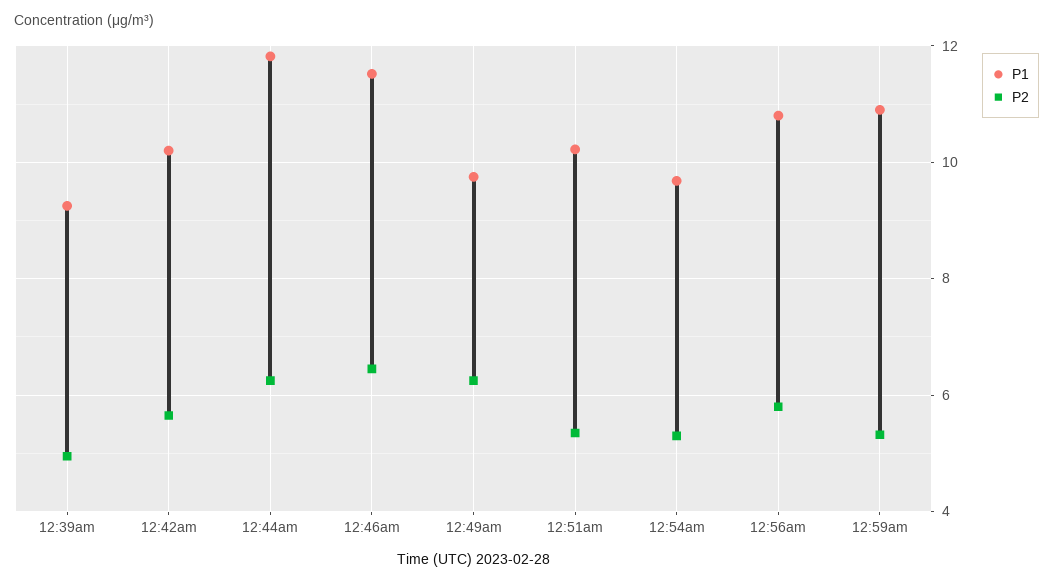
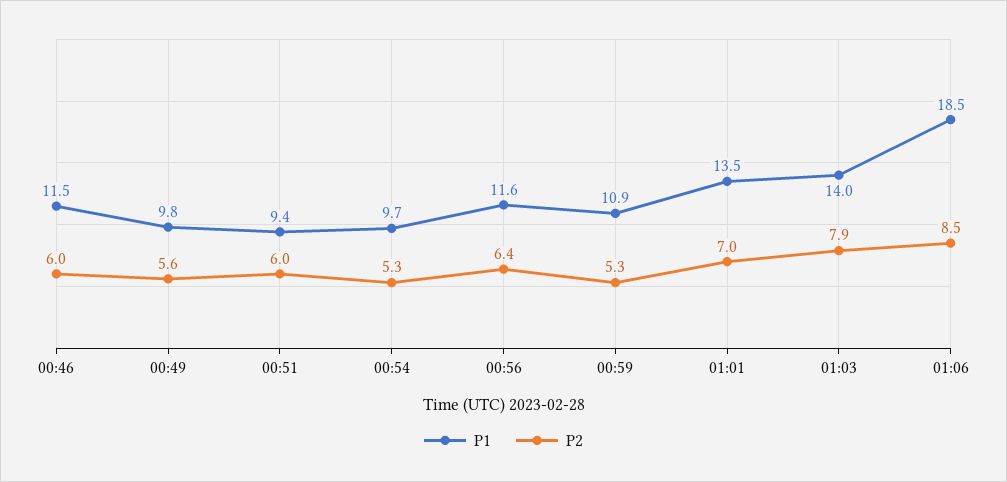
P1, 12:39am: 9.2 -> none
P2, 12:39am: 5 -> none
P1, 12:42am: 10.2 -> none
P2, 12:42am: 5.6 -> none
P1, 12:44am: 11.8 -> none
P2, 12:44am: 6.2 -> none
P2, 12:46am: 6.4 -> 6
P2, 12:49am: 6.2 -> 5.6
P1, 12:51am: 10.2 -> 9.4
P2, 12:51am: 5.4 -> 6
P1, 12:56am: 10.8 -> 11.6
P2, 12:56am: 5.8 -> 6.4
P1, 01:01: none -> 13.5
P2, 01:01: none -> 7
P1, 01:03: none -> 14
P2, 01:03: none -> 7.9
P1, 01:06: none -> 18.5
P2, 01:06: none -> 8.5

